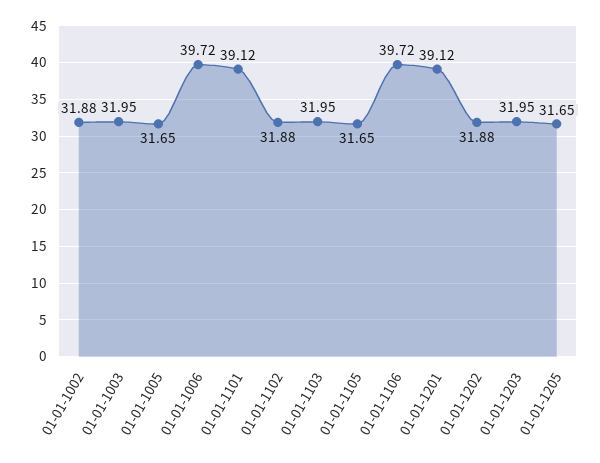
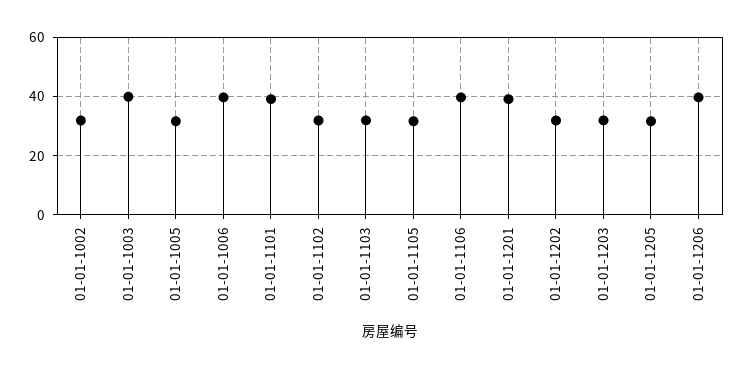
01-01-1003: 31.95 -> 40
01-01-1206: none -> 40

